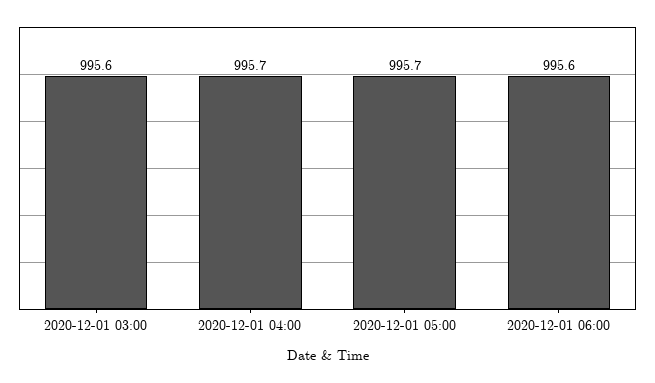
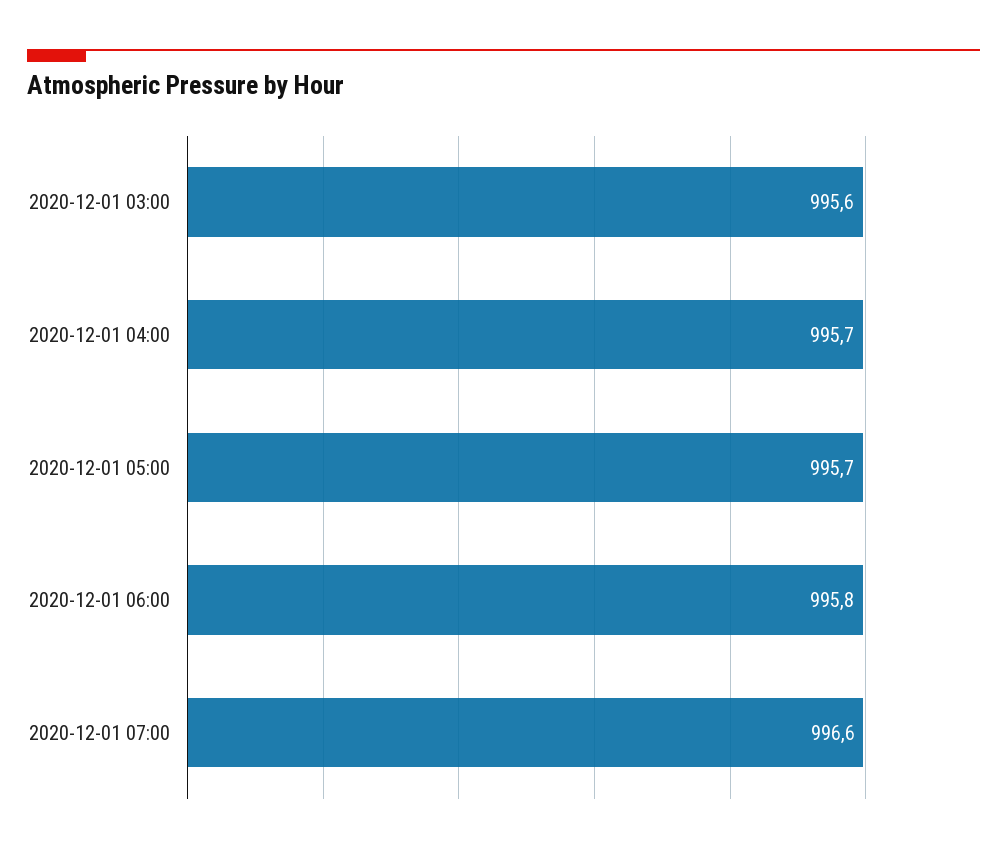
2020-12-01 06:00: 995.6 -> 995.8
2020-12-01 07:00: none -> 996.6

